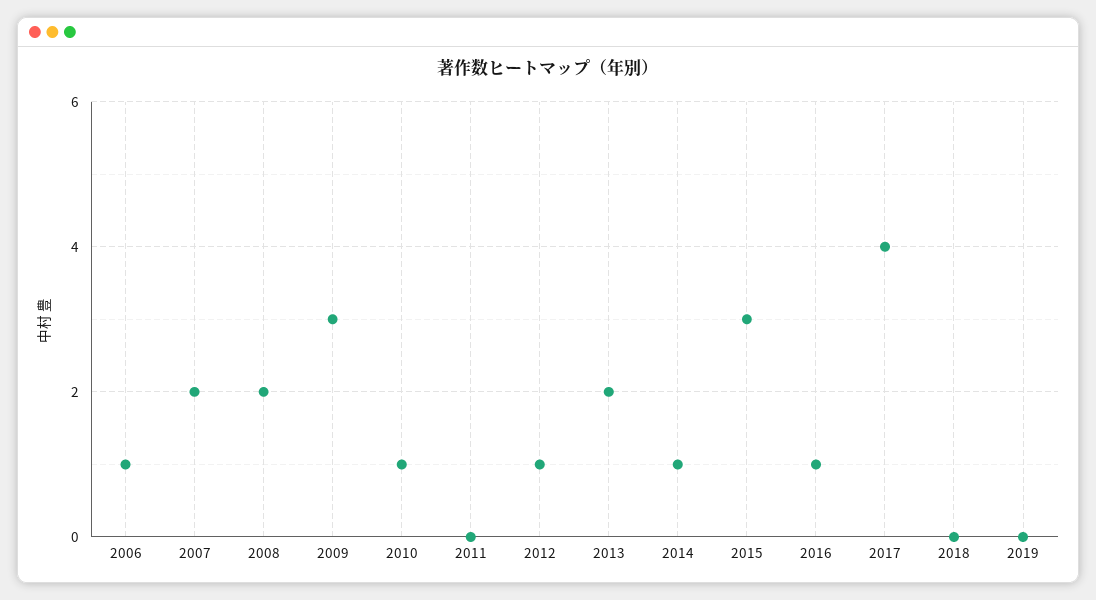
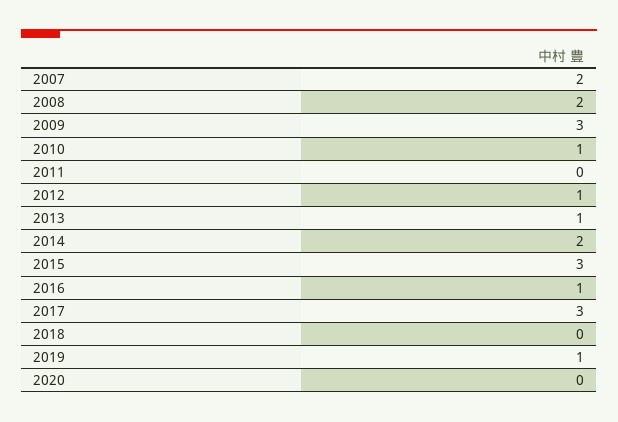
2006: 1 -> none
2013: 2 -> 1
2014: 1 -> 2
2017: 4 -> 3
2019: 0 -> 1
2020: none -> 0

